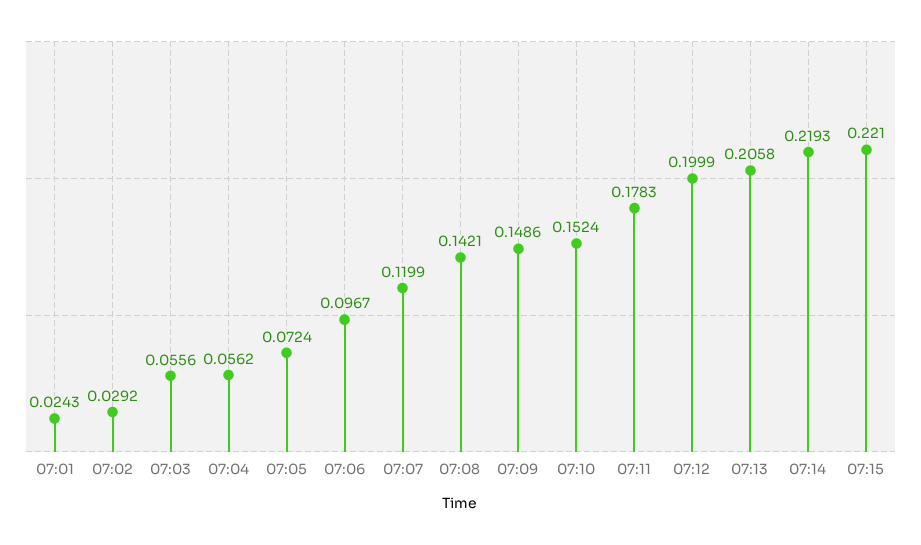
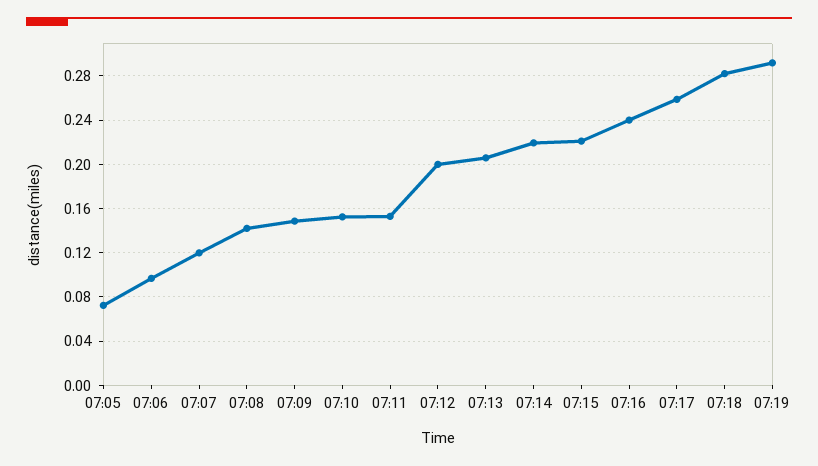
07:01: 0.0243 -> none
07:02: 0.0292 -> none
07:03: 0.0556 -> none
07:04: 0.0562 -> none
07:11: 0.1783 -> 0.15
07:16: none -> 0.24
07:17: none -> 0.26
07:18: none -> 0.28
07:19: none -> 0.29

